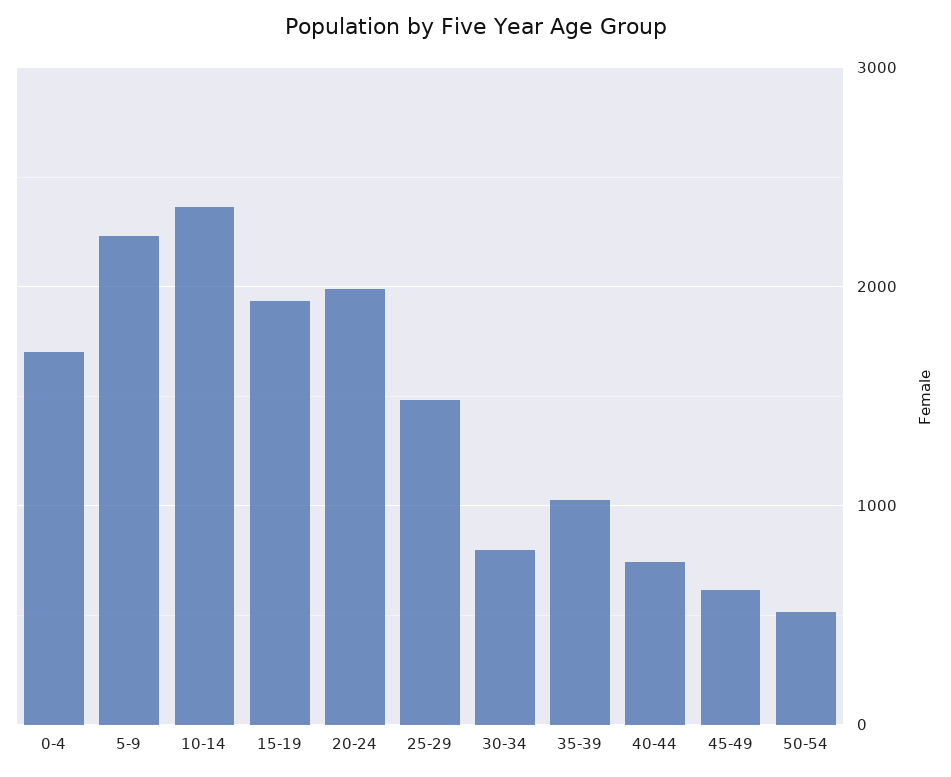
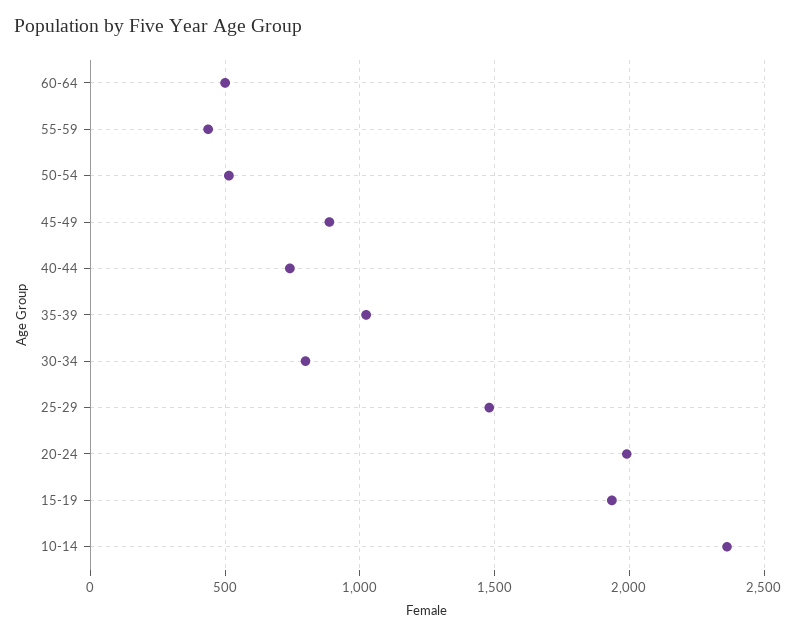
0-4: 1700 -> none
5-9: 2200 -> none
45-49: 600 -> 900
60-64: none -> 500
55-59: none -> 450

